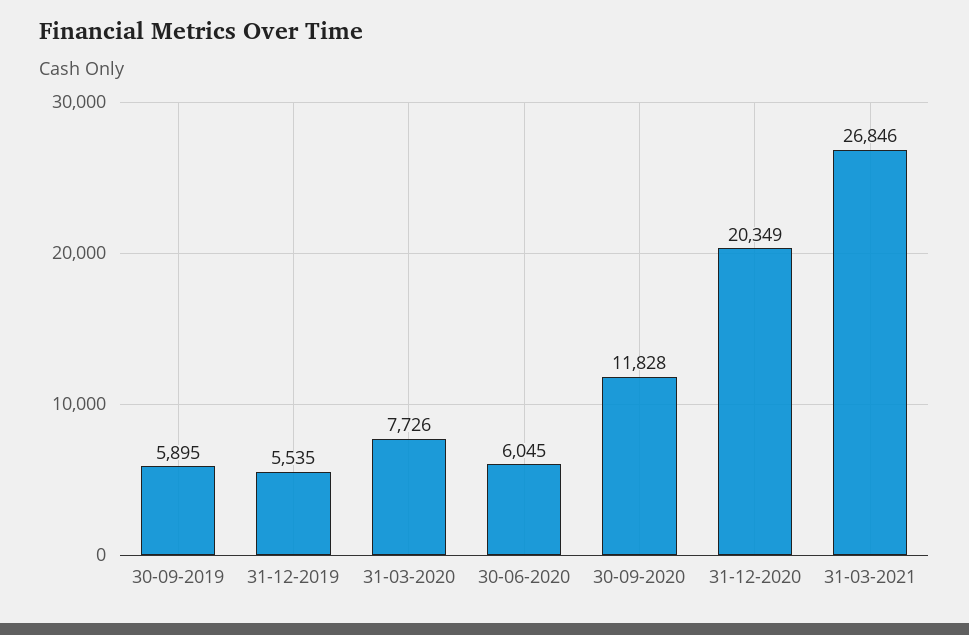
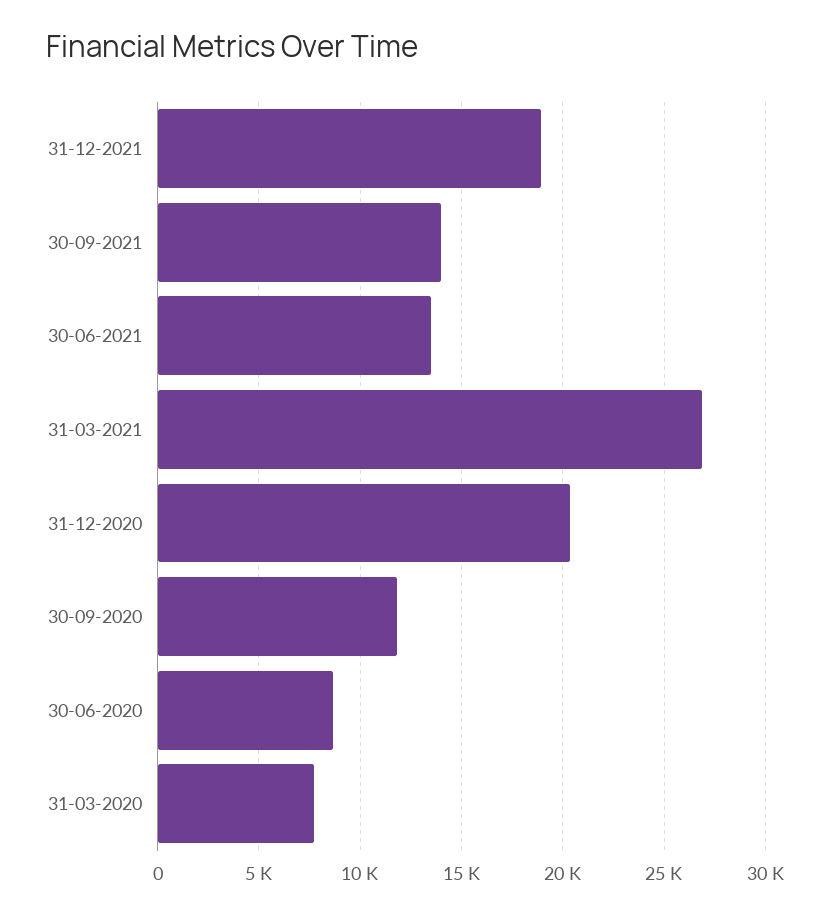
30-09-2019: 5895 -> none
31-12-2019: 5535 -> none
30-06-2020: 6045 -> 8500
31-12-2021: none -> 19000
30-09-2021: none -> 14000
30-06-2021: none -> 13500

